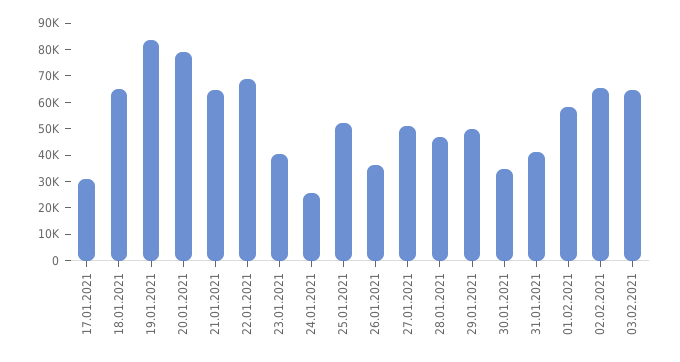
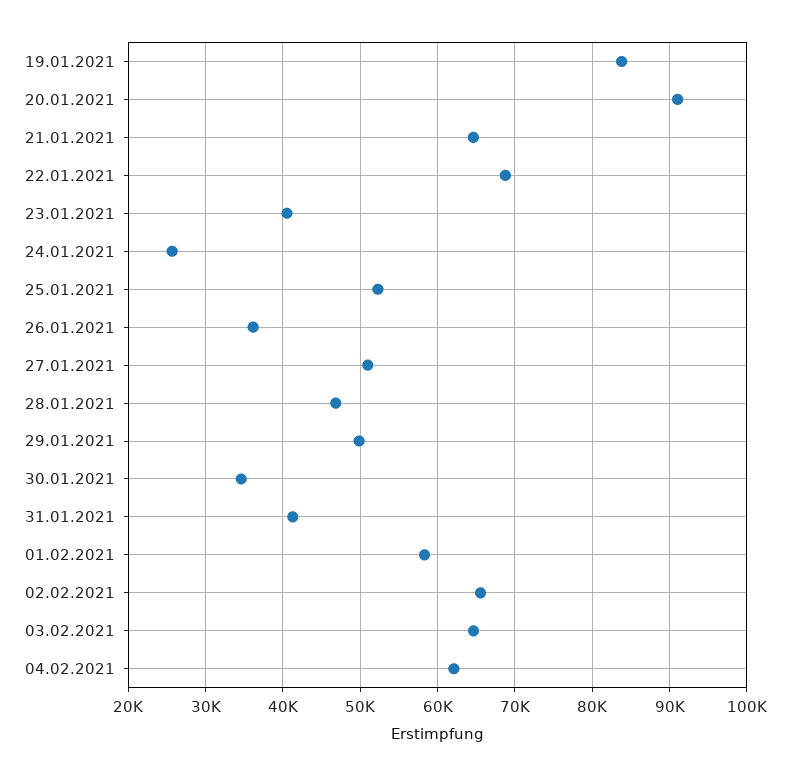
17.01.2021: 30000 -> none
18.01.2021: 65000 -> none
20.01.2021: 80000 -> 91000
04.02.2021: none -> 62000

